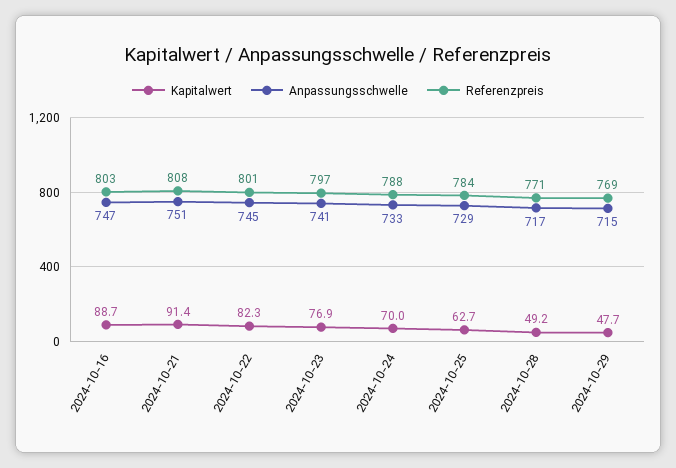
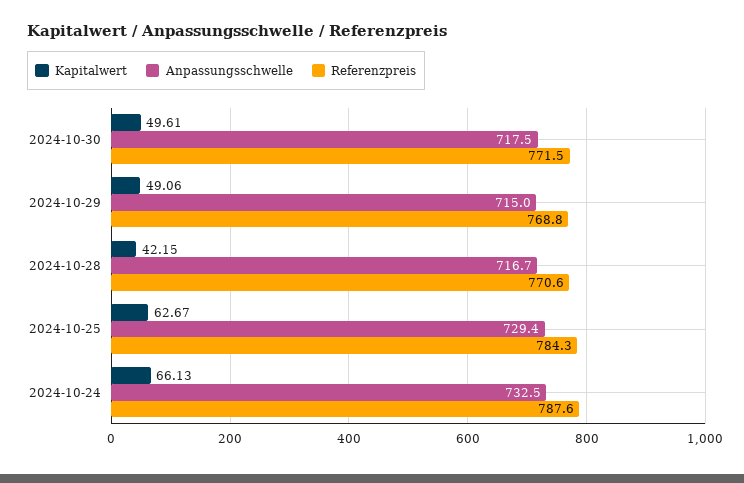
Kapitalwert, 2024-10-16: 88.7 -> none
Anpassungsschwelle, 2024-10-16: 747 -> none
Referenzpreis, 2024-10-16: 803 -> none
Kapitalwert, 2024-10-21: 91.4 -> none
Anpassungsschwelle, 2024-10-21: 751 -> none
Referenzpreis, 2024-10-21: 808 -> none
Kapitalwert, 2024-10-22: 82.3 -> none
Anpassungsschwelle, 2024-10-22: 745 -> none
Referenzpreis, 2024-10-22: 801 -> none
Kapitalwert, 2024-10-23: 76.9 -> none
Anpassungsschwelle, 2024-10-23: 741 -> none
Referenzpreis, 2024-10-23: 797 -> none
Kapitalwert, 2024-10-24: 70 -> 66.13
Kapitalwert, 2024-10-28: 49.2 -> 42.15
Kapitalwert, 2024-10-29: 47.7 -> 49.06
Kapitalwert, 2024-10-30: none -> 49.61
Anpassungsschwelle, 2024-10-30: none -> 717.5
Referenzpreis, 2024-10-30: none -> 771.5

